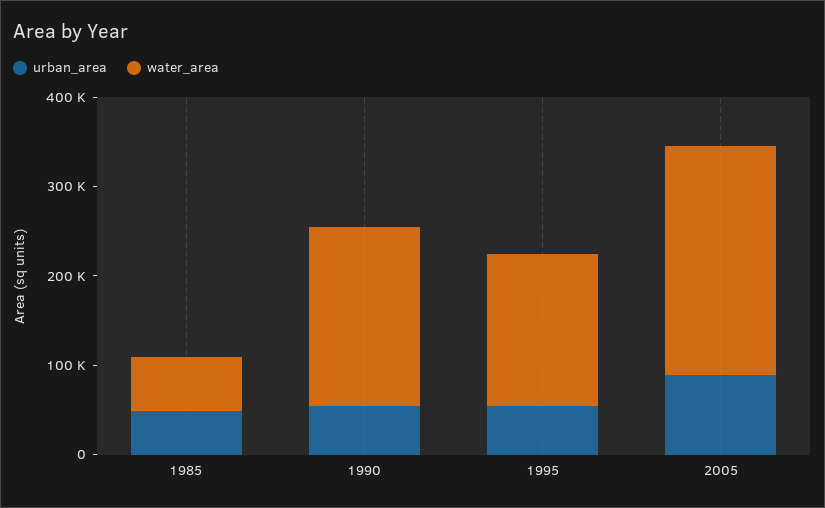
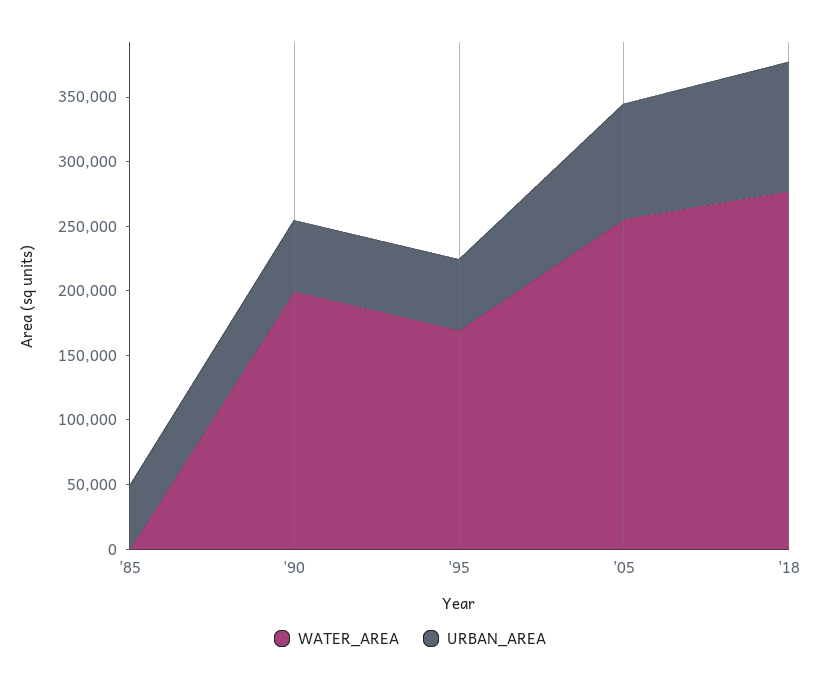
water_area, 1985: 60000 -> 0
water_area, '18: none -> 280000
urban_area, '18: none -> 100000

